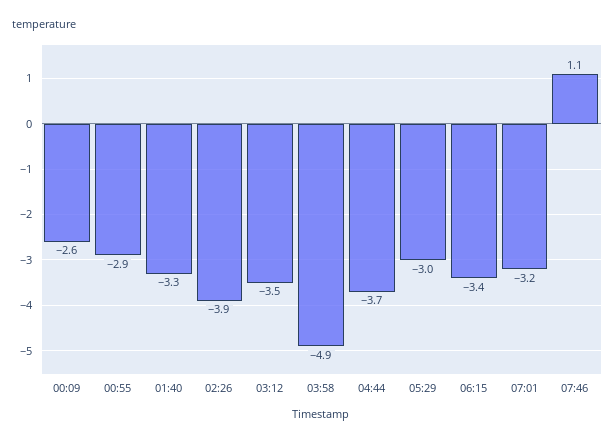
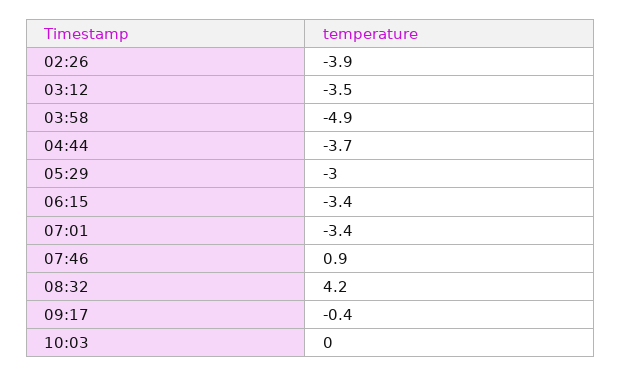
00:09: -2.6 -> none
00:55: -2.9 -> none
01:40: -3.3 -> none
07:01: -3.2 -> -3.4
07:46: 1.1 -> 0.9
08:32: none -> 4.2
09:17: none -> -0.4
10:03: none -> 0

